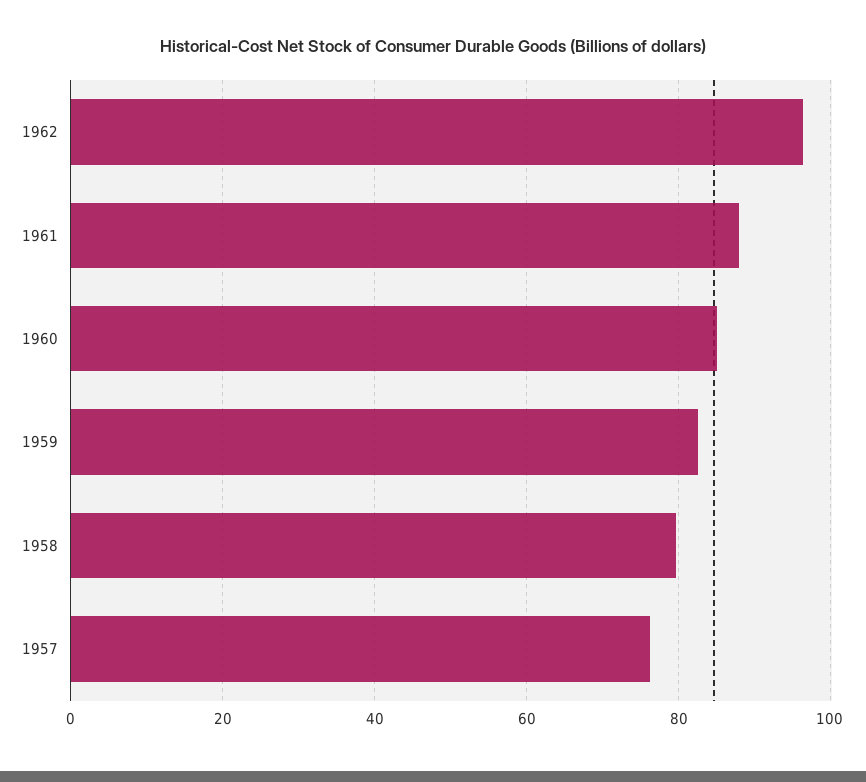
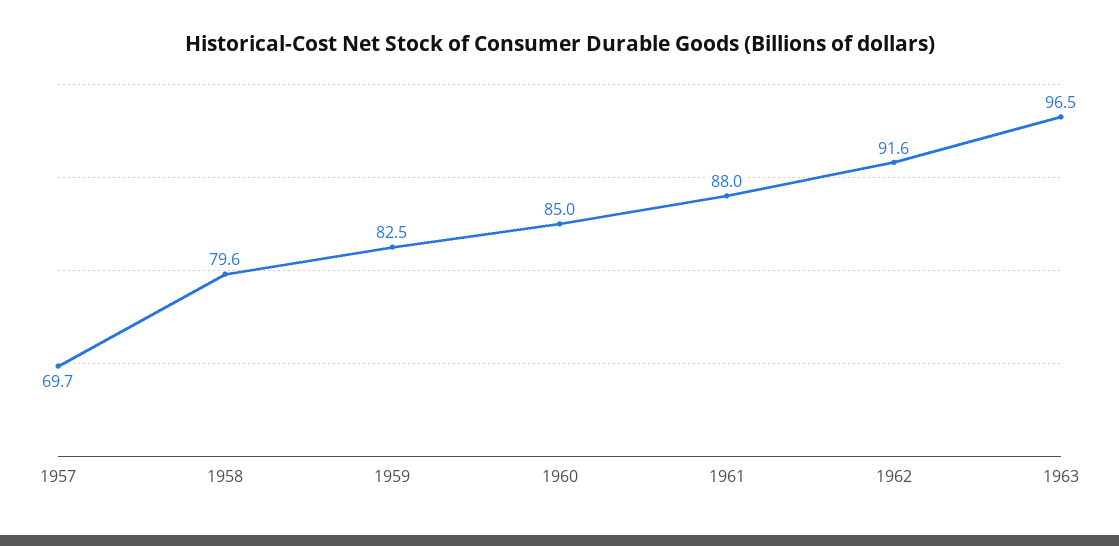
1962: 96 -> 91.6
1957: 76 -> 69.7
1963: none -> 96.5

